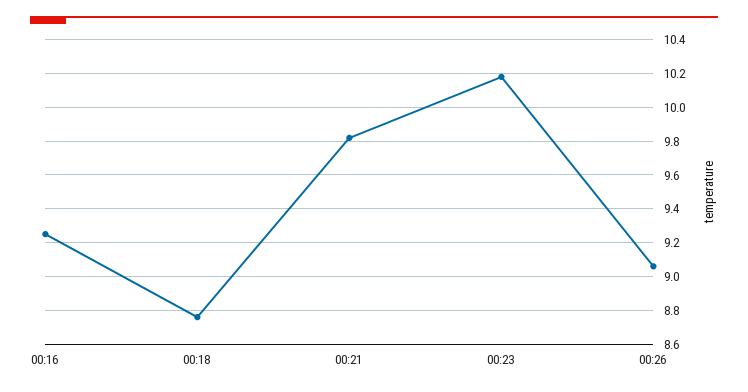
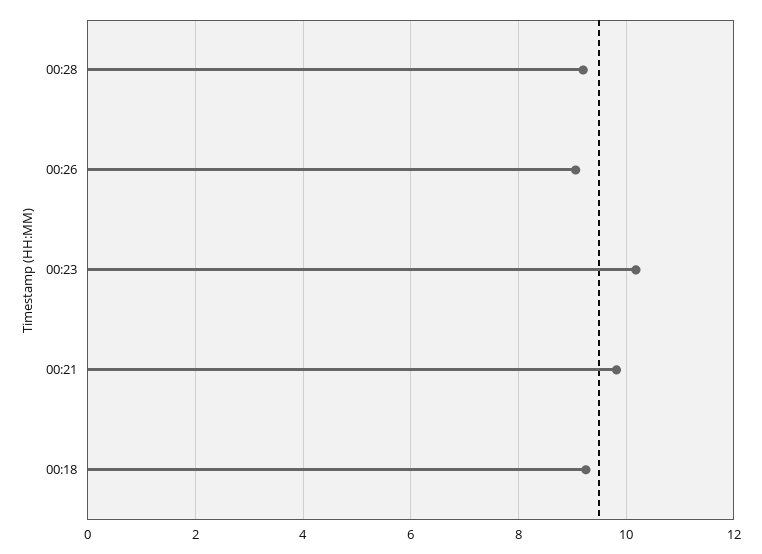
00:16: 9.25 -> none
00:18: 8.75 -> 9.2
00:28: none -> 9.2

